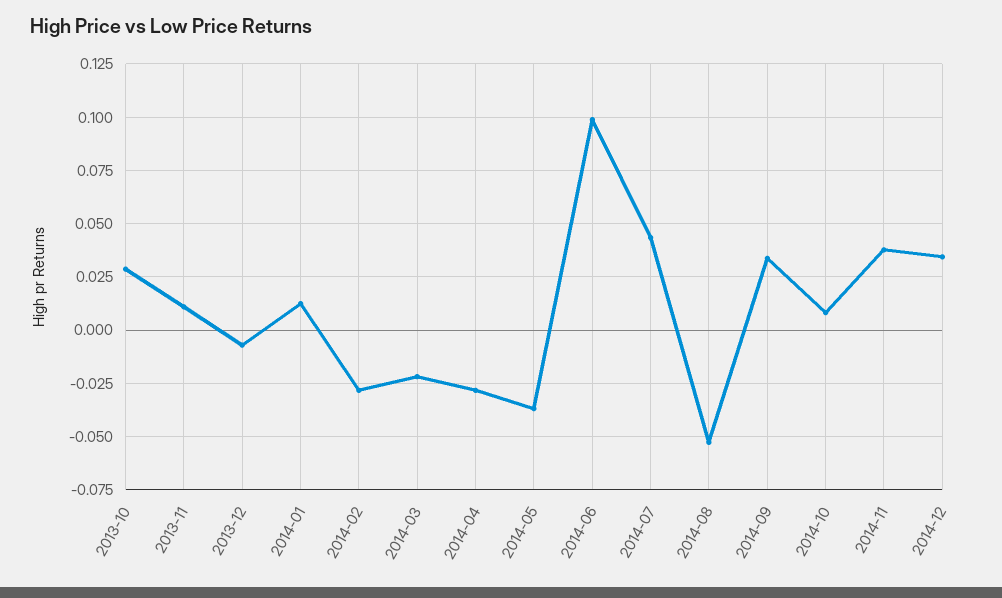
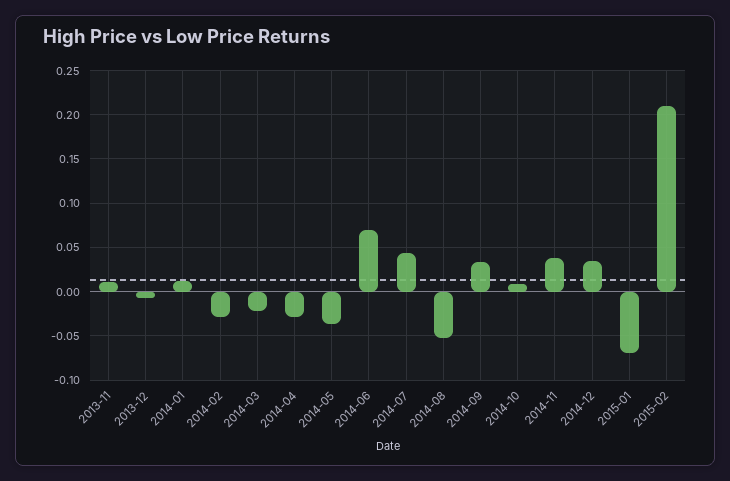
2013-10: 0.03 -> none
2014-06: 0.1 -> 0.07
2015-01: none -> -0.07
2015-02: none -> 0.21

